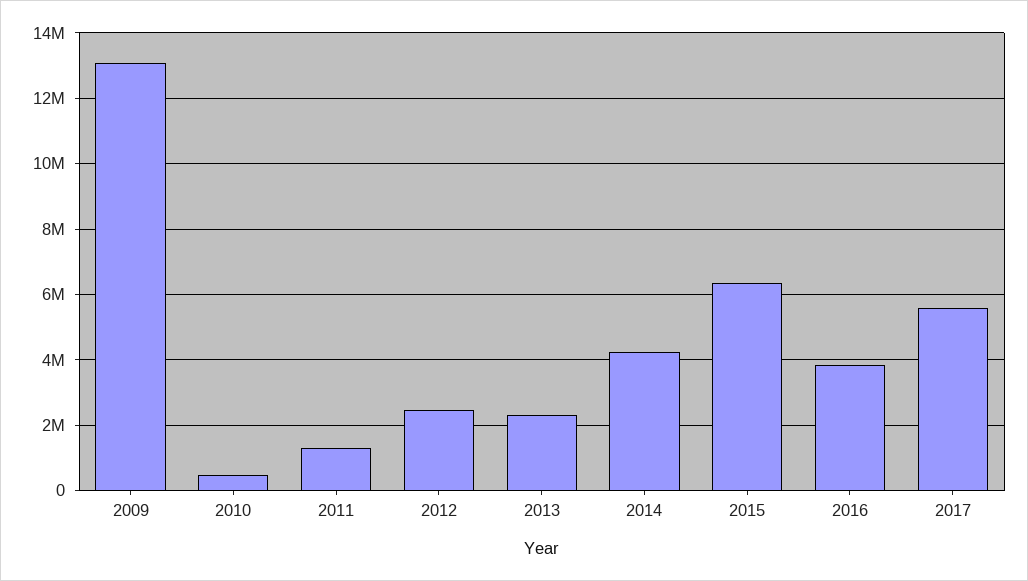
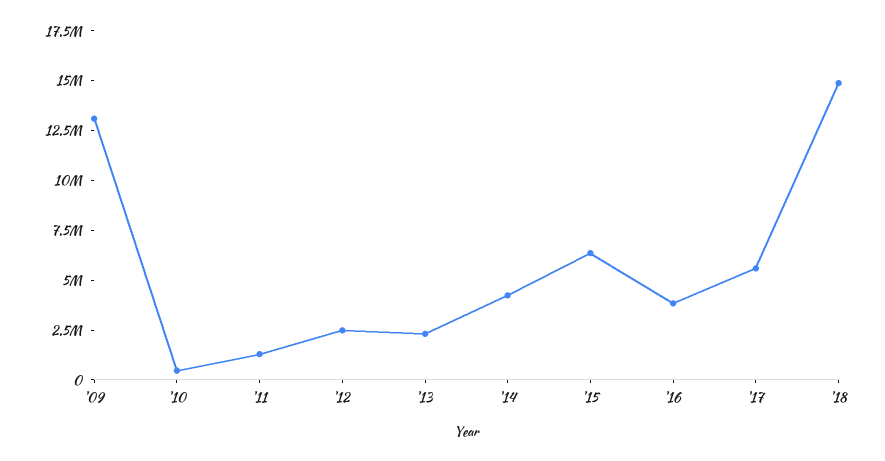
'18: none -> 15000000

